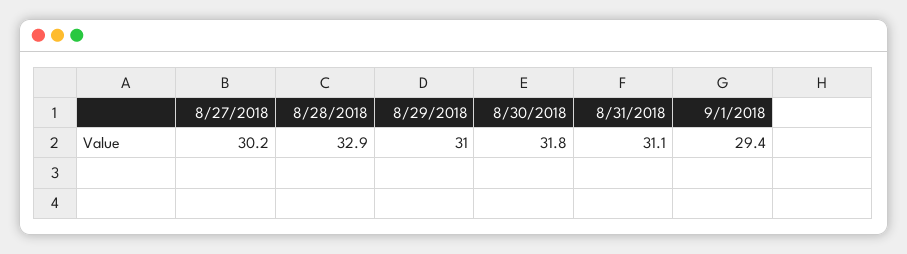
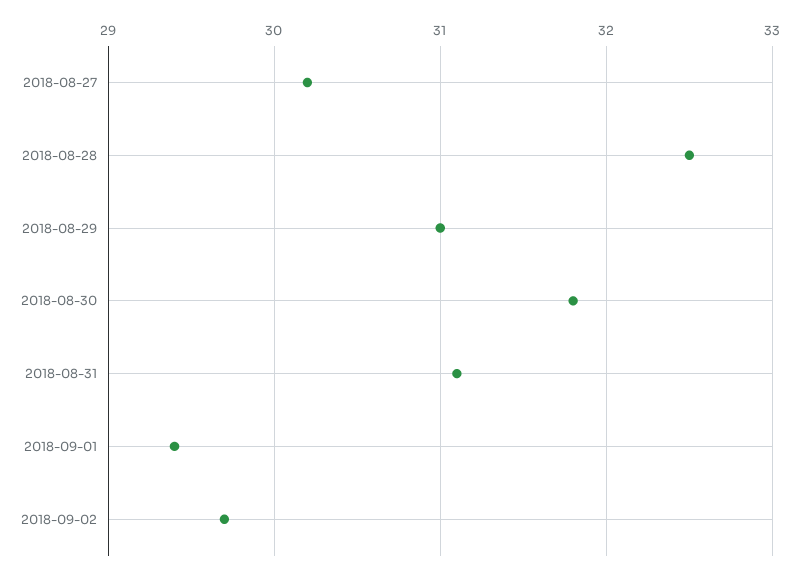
8/28/2018: 32.9 -> 32.5
2018-09-02: none -> 29.7

